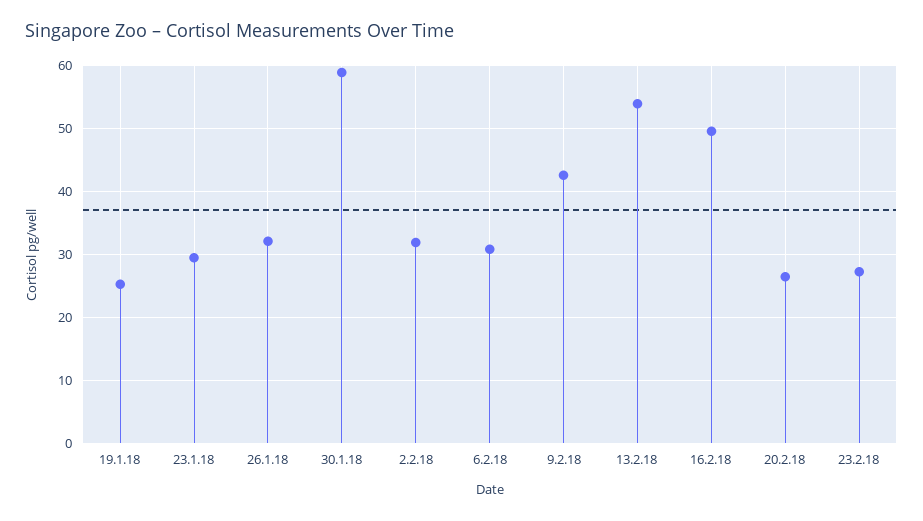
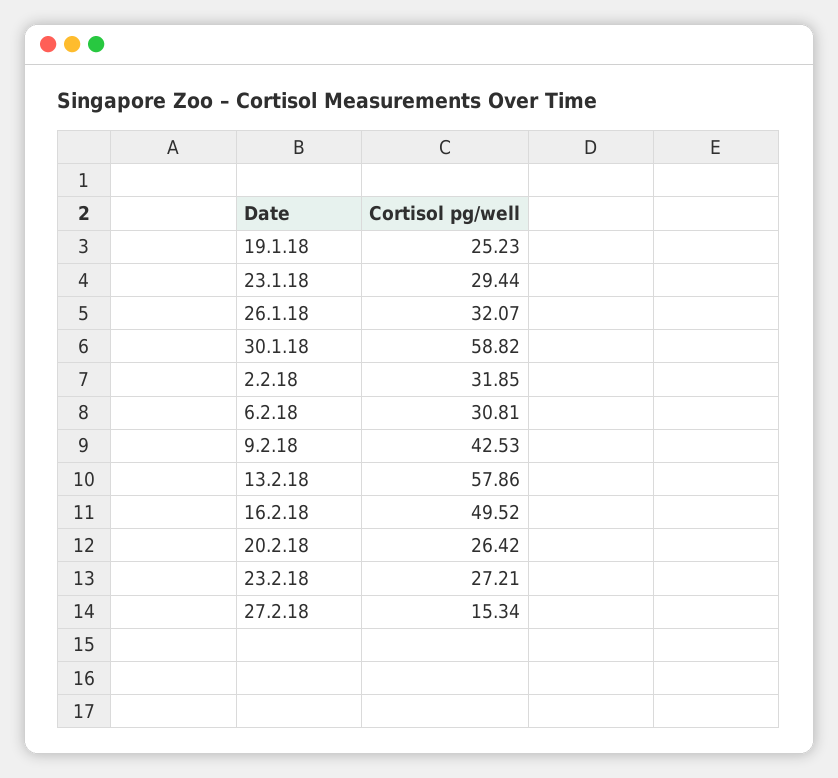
13.2.18: 54 -> 57.86
27.2.18: none -> 15.34

